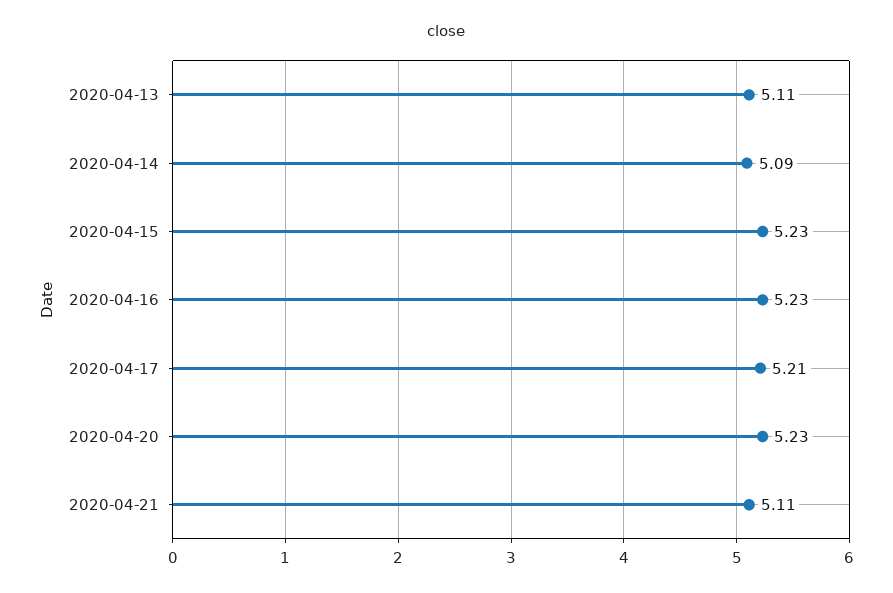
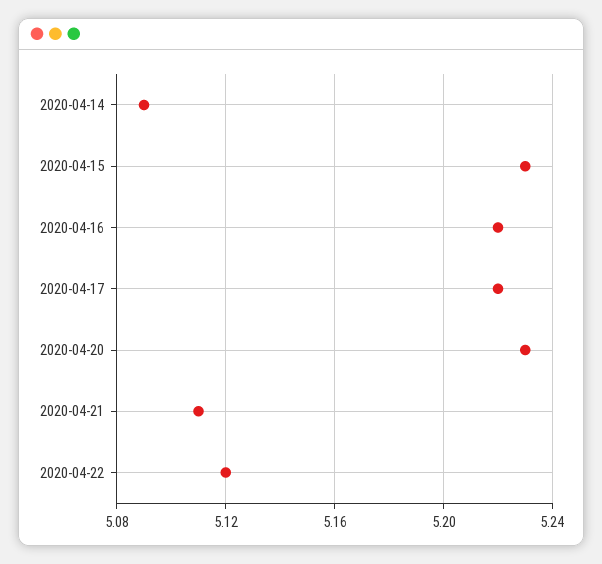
2020-04-13: 5.11 -> none
2020-04-16: 5.23 -> 5.22
2020-04-17: 5.21 -> 5.22
2020-04-22: none -> 5.12

